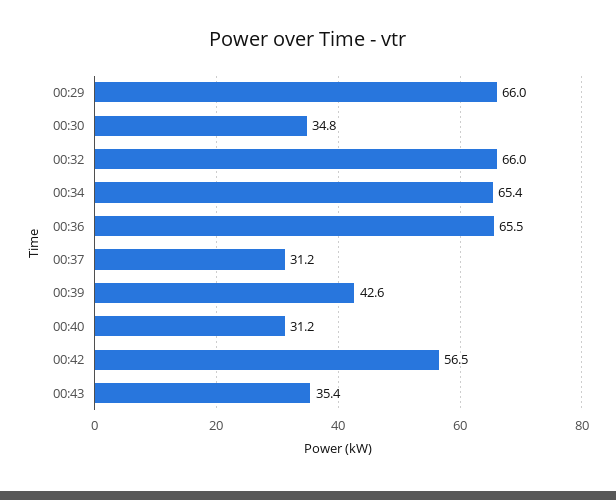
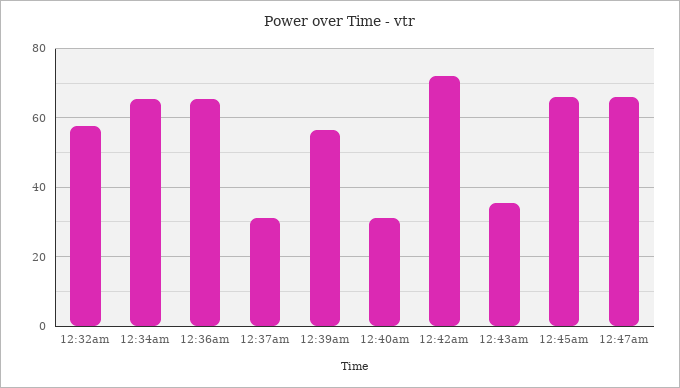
00:29: 66 -> none
00:30: 34.8 -> none
00:32: 66 -> 58
00:39: 42.6 -> 56
00:42: 56.5 -> 72
12:45am: none -> 66
12:47am: none -> 66

